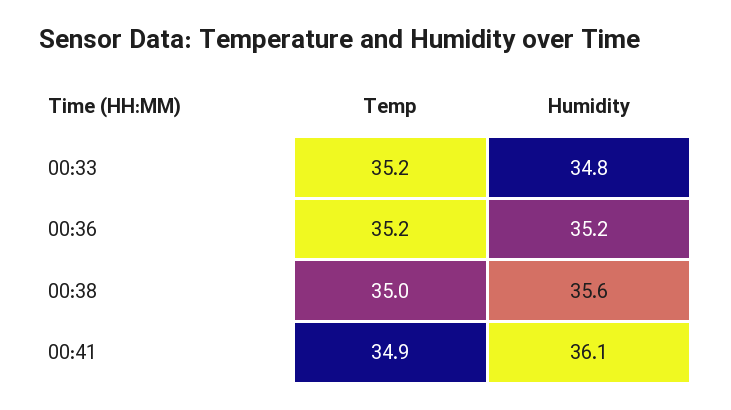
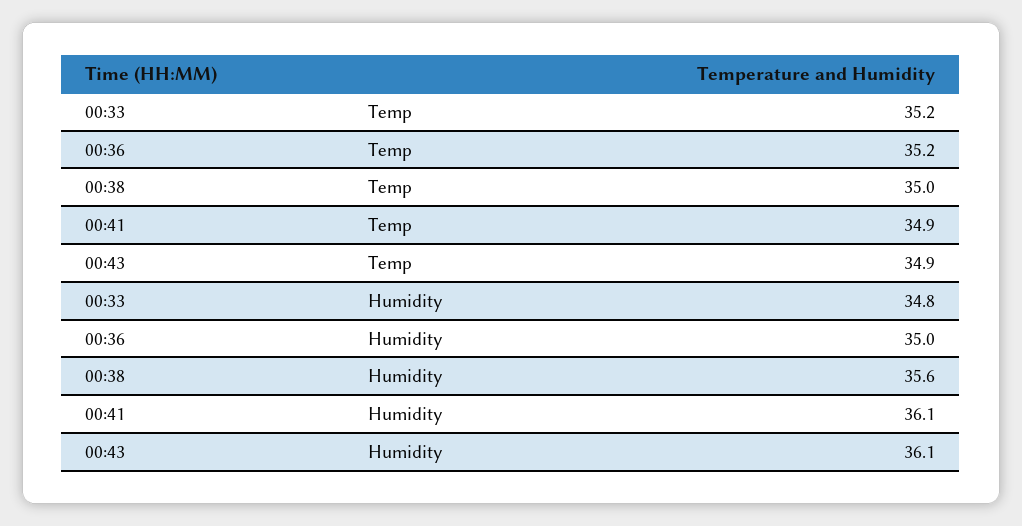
Humidity, 00:36: 35.2 -> 35
Temp, 00:43: none -> 34.9
Humidity, 00:43: none -> 36.1

